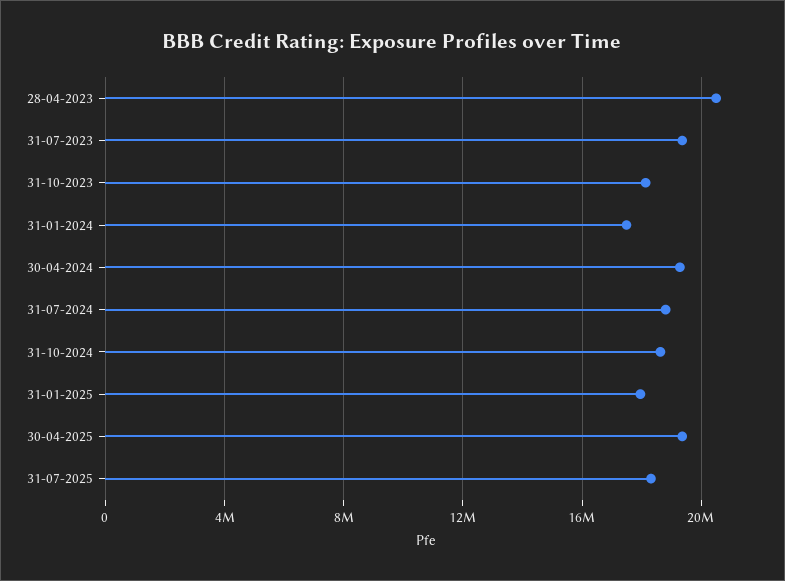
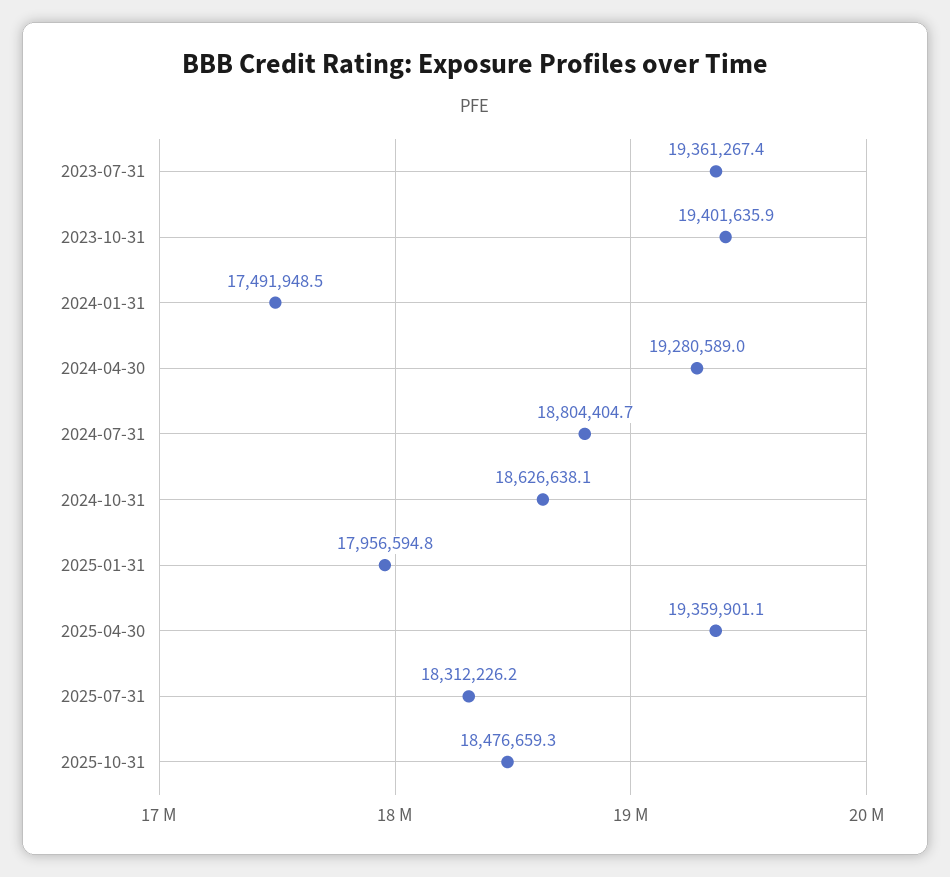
28-04-2023: 20500000 -> none
31-10-2023: 18000000 -> 19401635.9
2025-10-31: none -> 18476659.3

